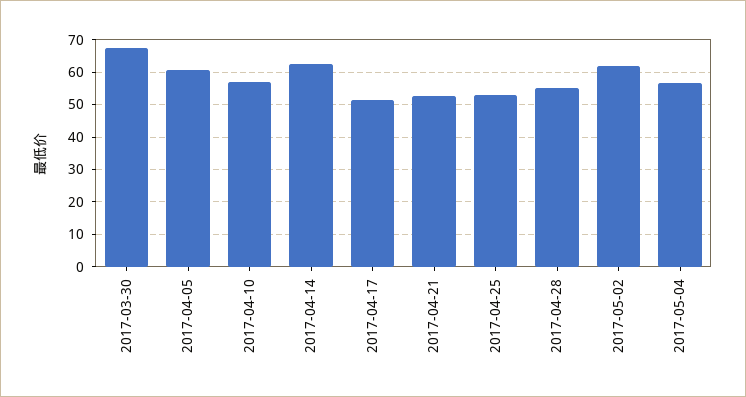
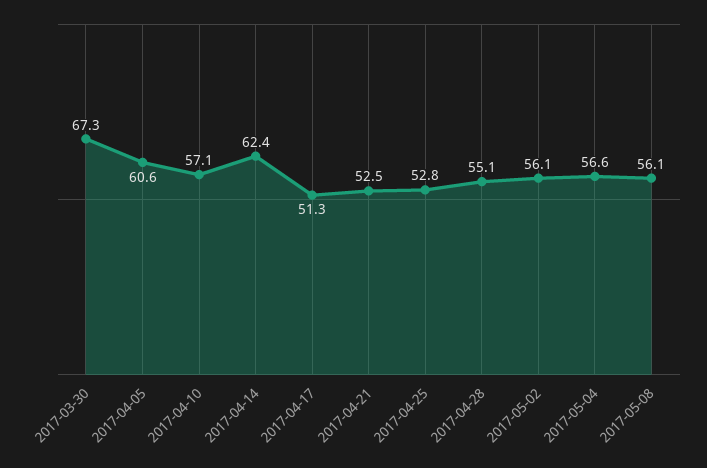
2017-05-02: 62 -> 56.1
2017-05-08: none -> 56.1

